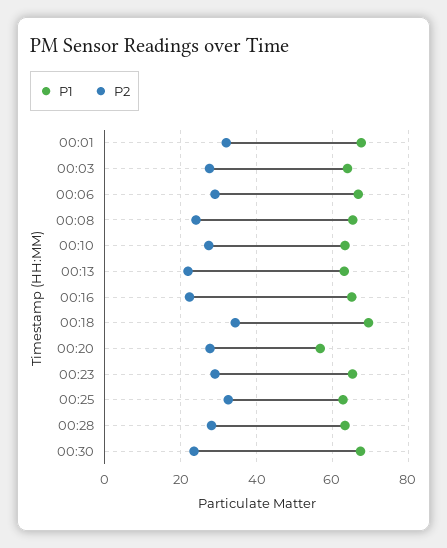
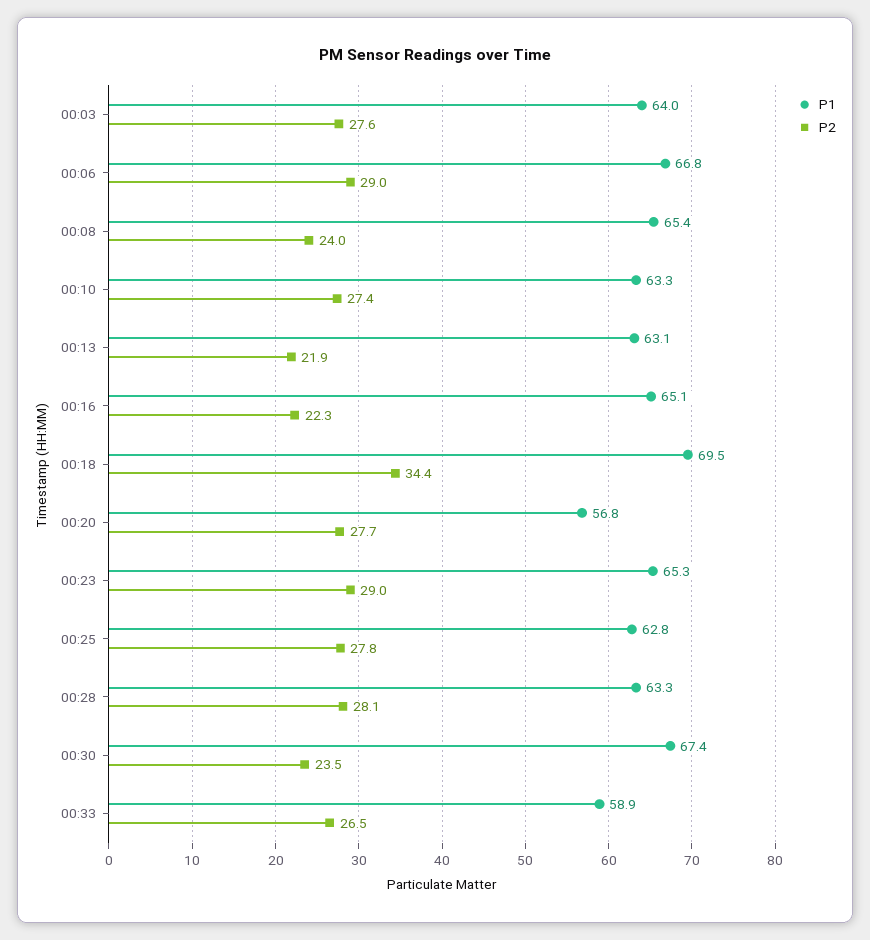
P1, 00:01: 68 -> none
P2, 00:01: 32 -> none
P2, 00:25: 32 -> 27.8
P1, 00:33: none -> 58.9
P2, 00:33: none -> 26.5

